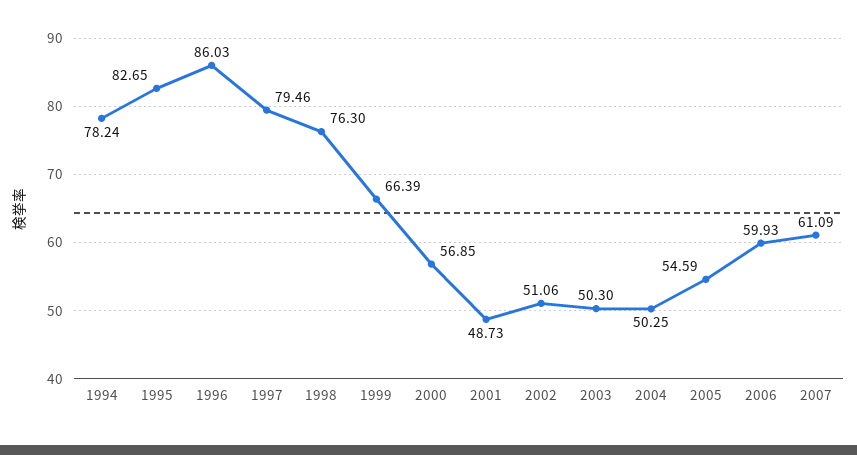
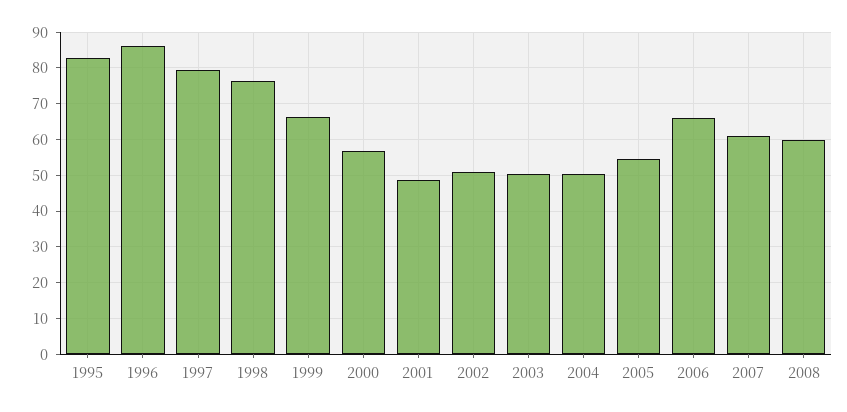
1994: 78.24 -> none
2006: 59.93 -> 66
2008: none -> 60

